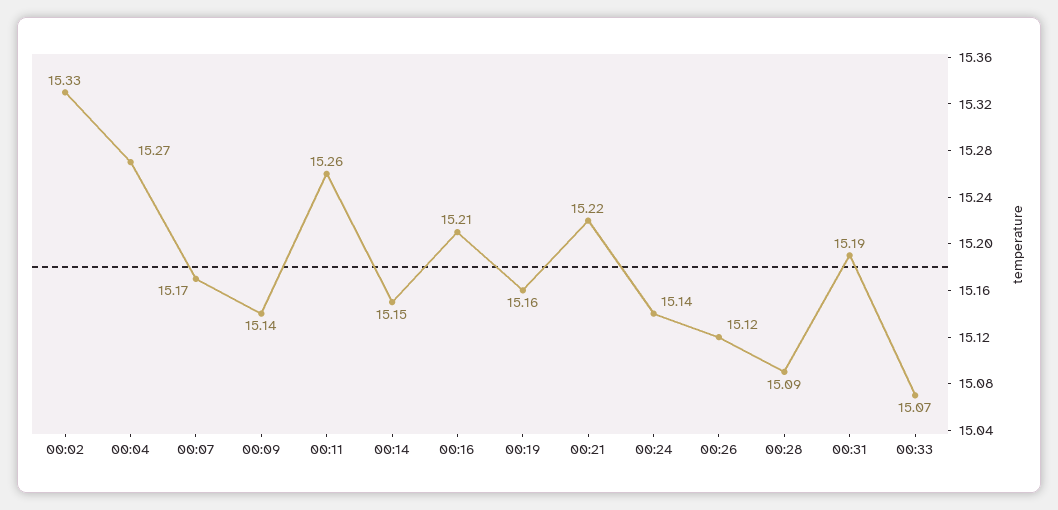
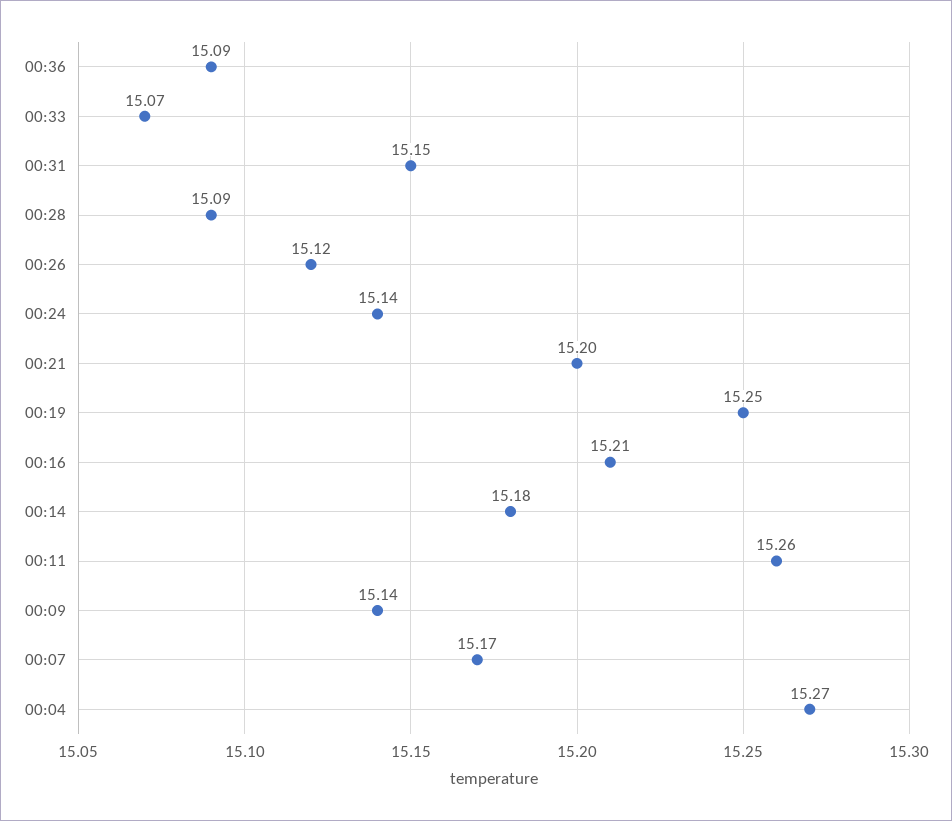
00:02: 15.33 -> none
00:14: 15.15 -> 15.18
00:19: 15.16 -> 15.25
00:21: 15.22 -> 15.2
00:31: 15.19 -> 15.15
00:36: none -> 15.09

